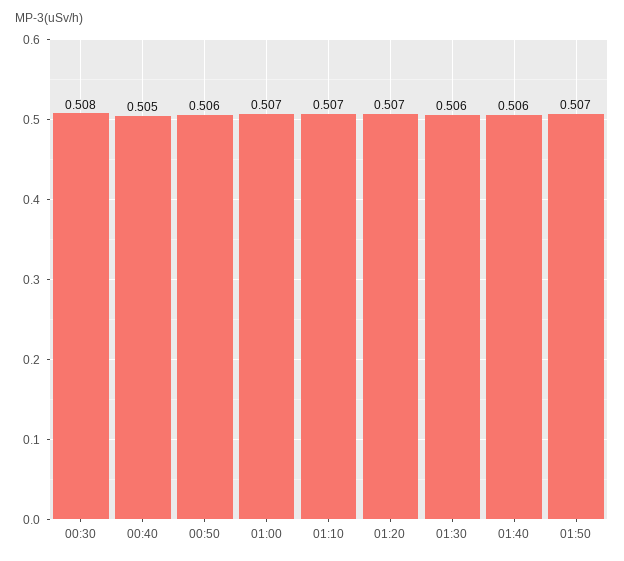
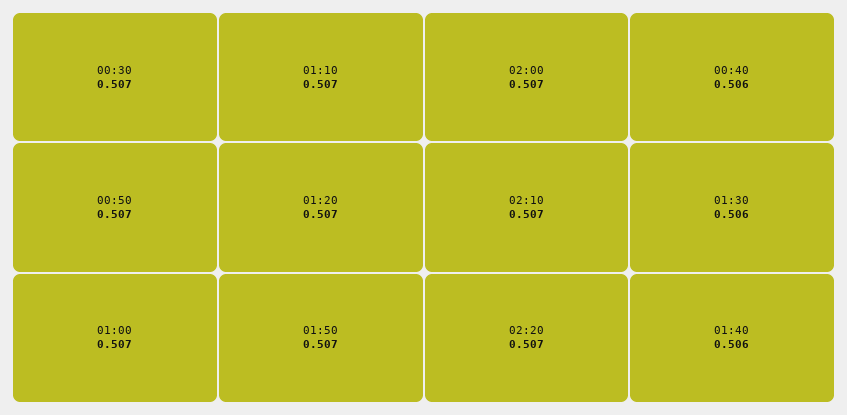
00:30: 0.508 -> 0.507
00:40: 0.505 -> 0.506
00:50: 0.506 -> 0.507
02:00: none -> 0.507
02:10: none -> 0.507
02:20: none -> 0.507

